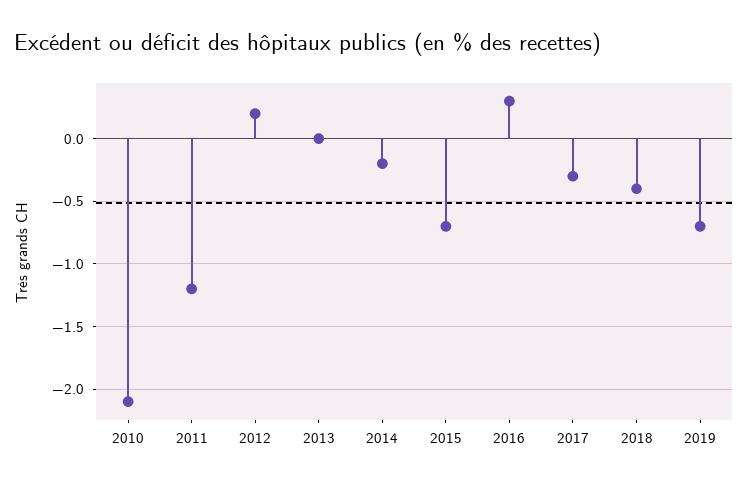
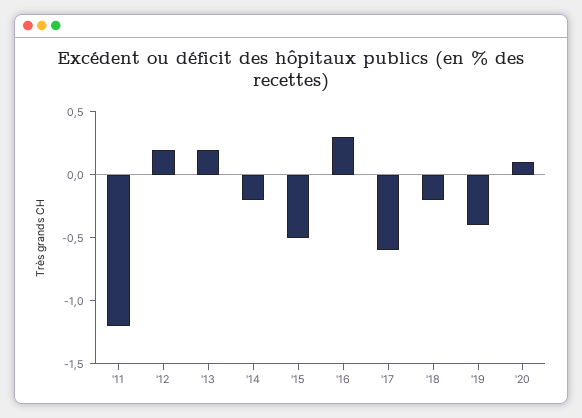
2010: -2.1 -> none
2013: 0 -> 0.2
2015: -0.7 -> -0.5
2017: -0.3 -> -0.6
2018: -0.4 -> -0.2
2019: -0.7 -> -0.4
'20: none -> 0.1

